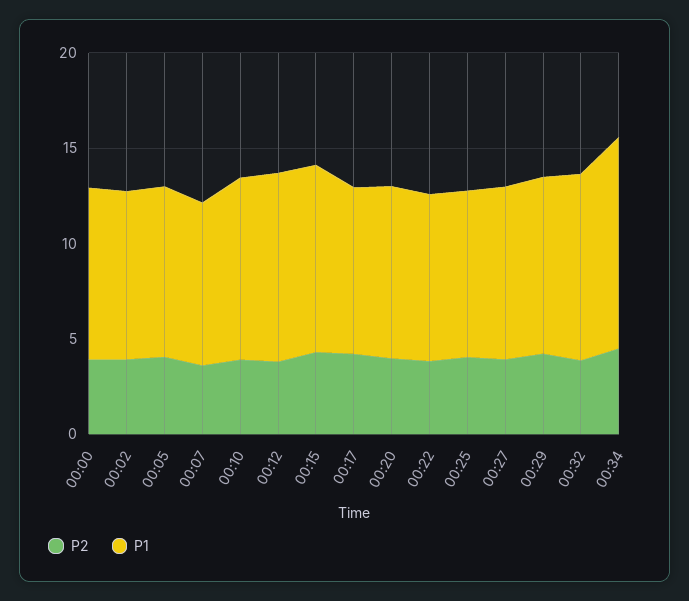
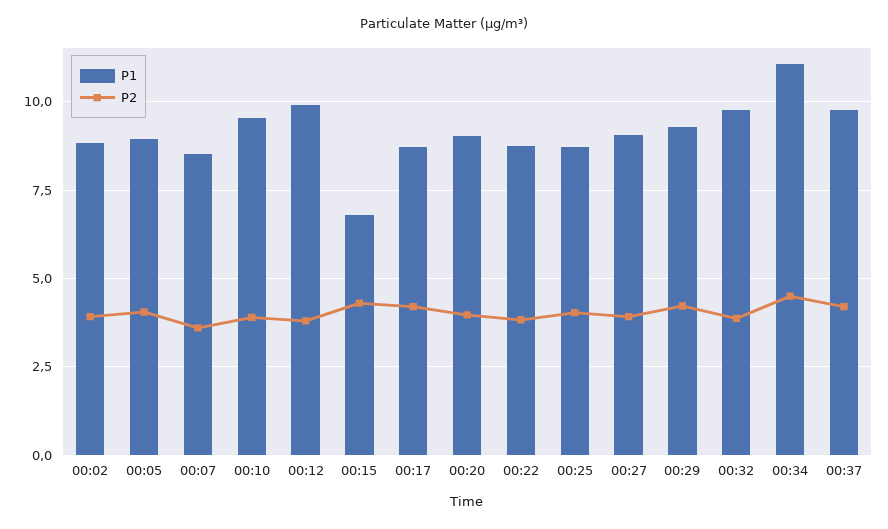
P2, 00:00: 4 -> none
P1, 00:00: 9 -> none
P1, 00:15: 10 -> 6.75
P1, 00:37: none -> 9.75
P2, 00:37: none -> 4.25

